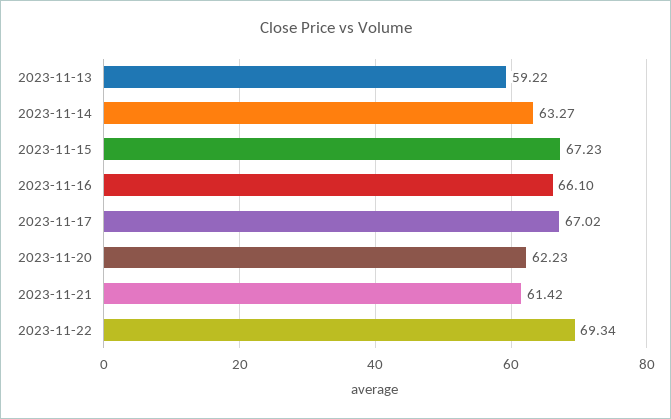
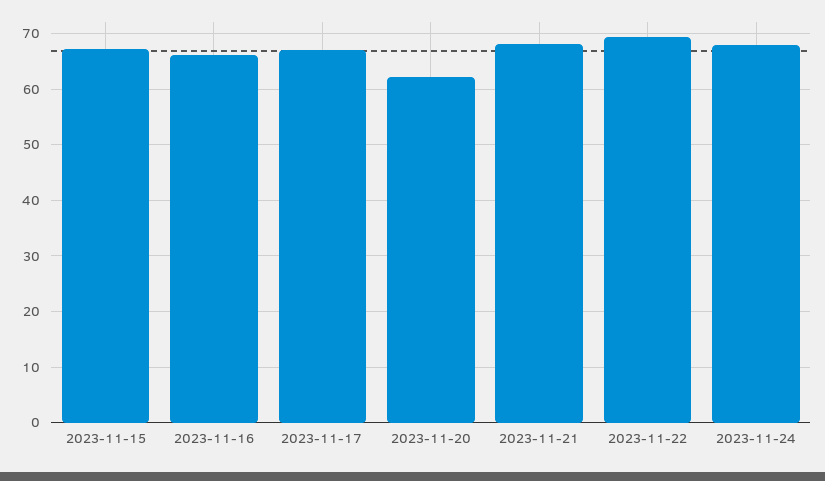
2023-11-13: 59.22 -> none
2023-11-14: 63.27 -> none
2023-11-21: 61.42 -> 68
2023-11-24: none -> 68

